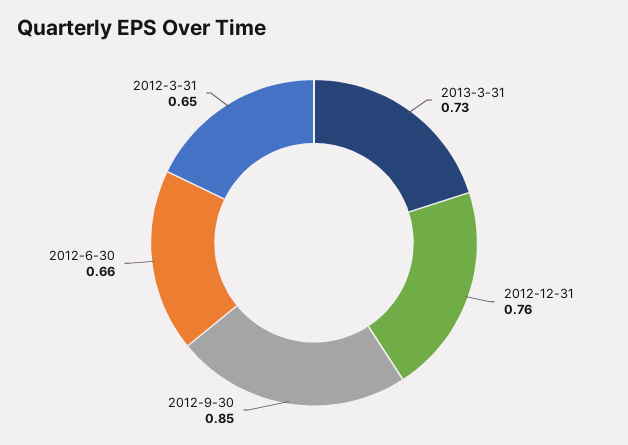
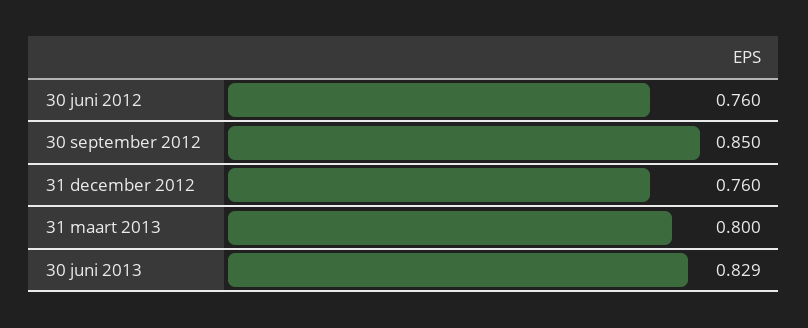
2013-3-31: 0.73 -> 0.8
2012-6-30: 0.66 -> 0.76
2012-3-31: 0.65 -> none
30 juni 2013: none -> 0.829

